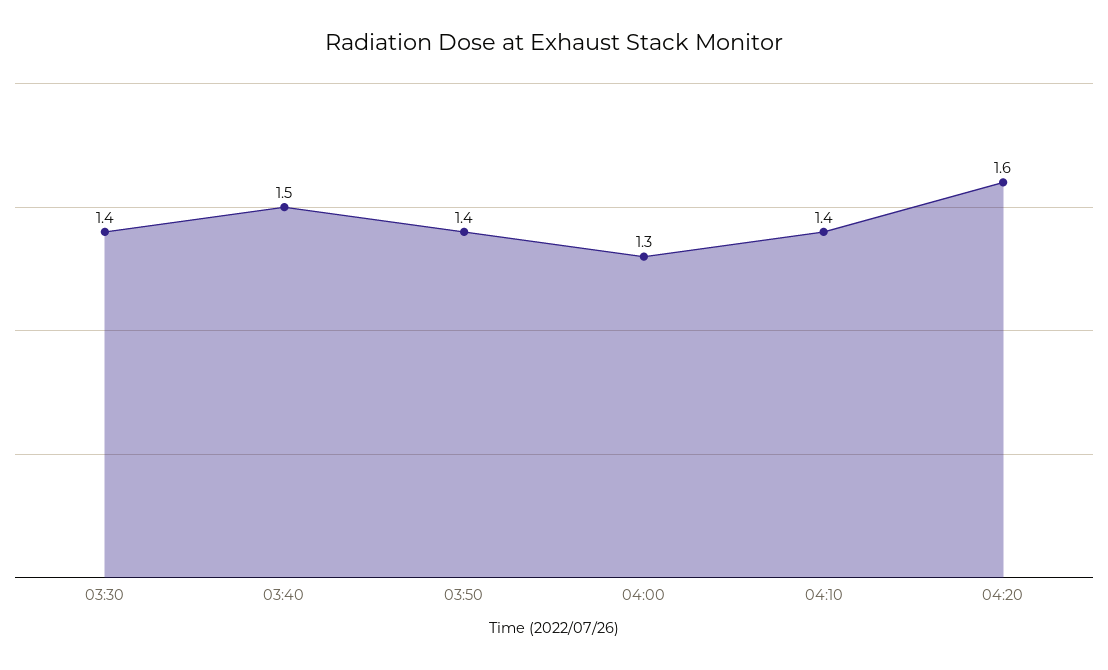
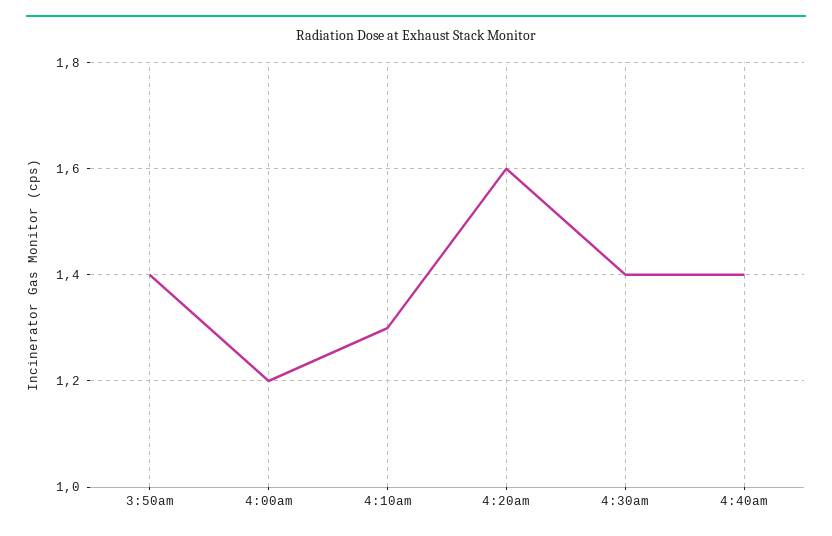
03:30: 1.4 -> none
03:40: 1.5 -> none
04:00: 1.3 -> 1.2
04:10: 1.4 -> 1.3
4:30am: none -> 1.4
4:40am: none -> 1.4

